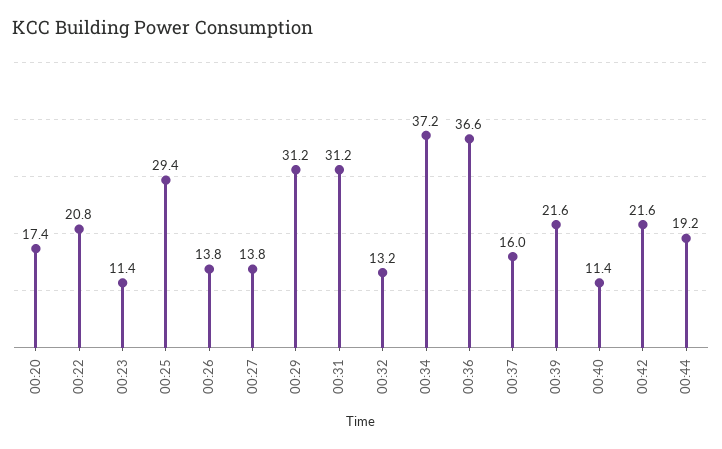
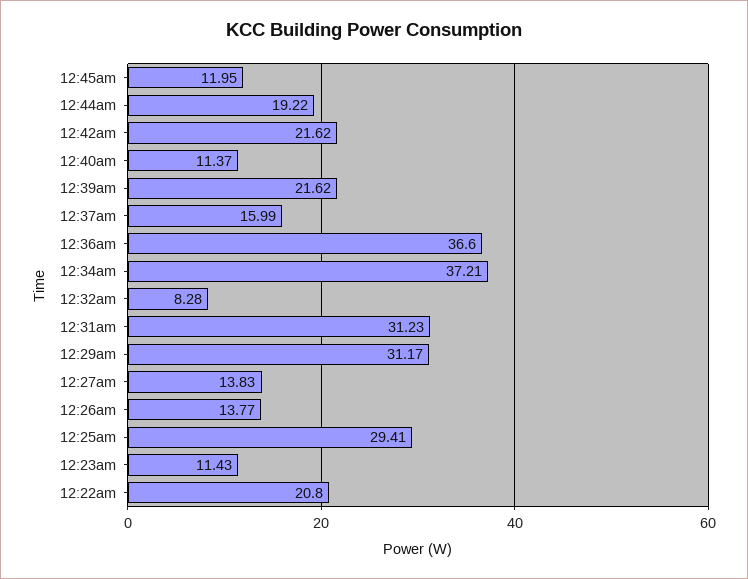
00:20: 17.4 -> none
00:32: 13.2 -> 8.28
12:45am: none -> 11.95

